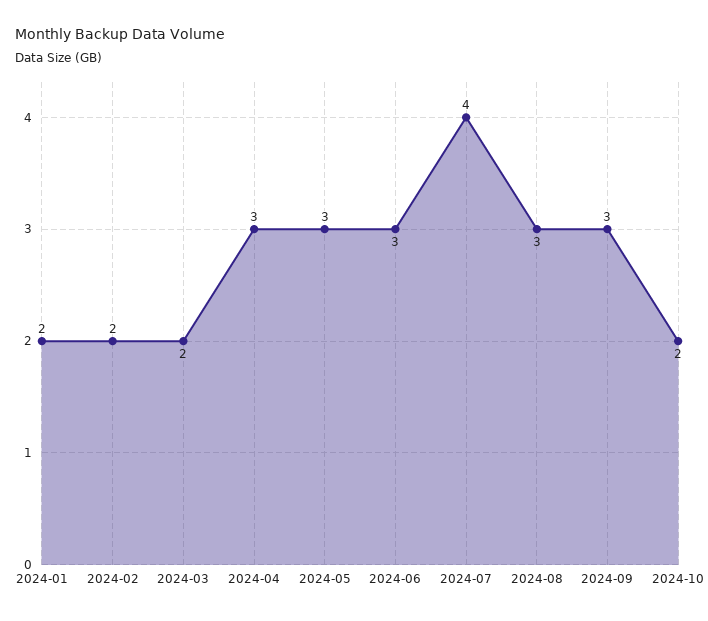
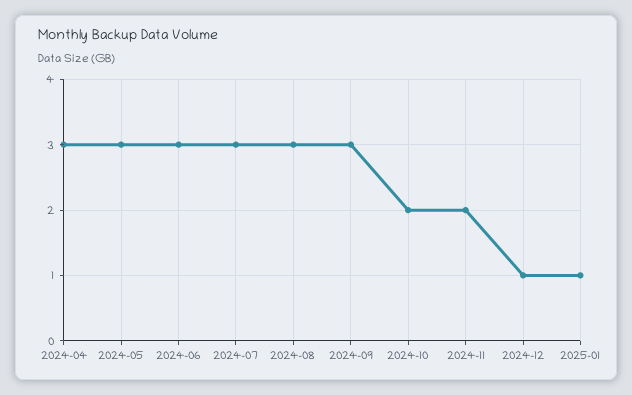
2024-01: 2 -> none
2024-02: 2 -> none
2024-03: 2 -> none
2024-07: 4 -> 3
2024-11: none -> 2
2024-12: none -> 1
2025-01: none -> 1

